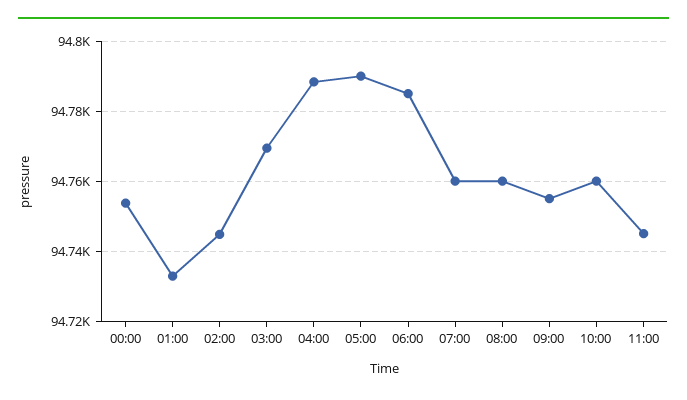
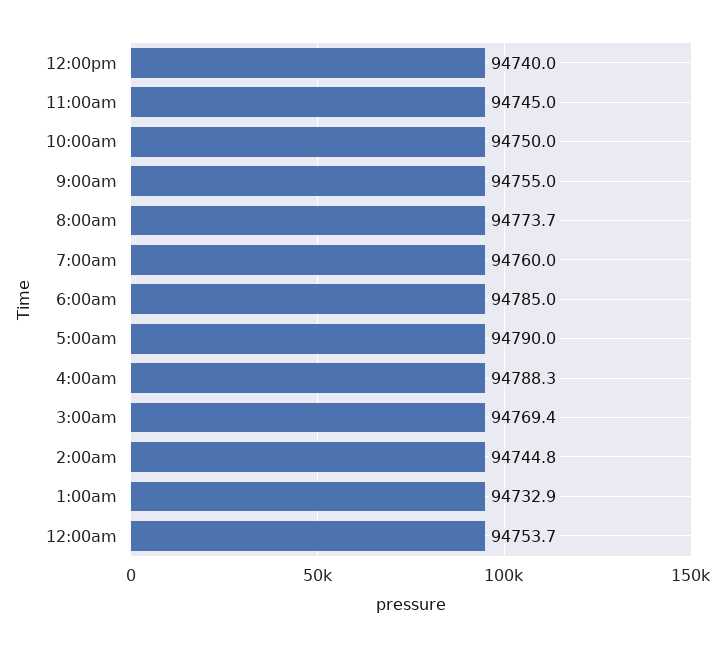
08:00: 94760 -> 94773.7
10:00: 94760 -> 94750
12:00pm: none -> 94740

